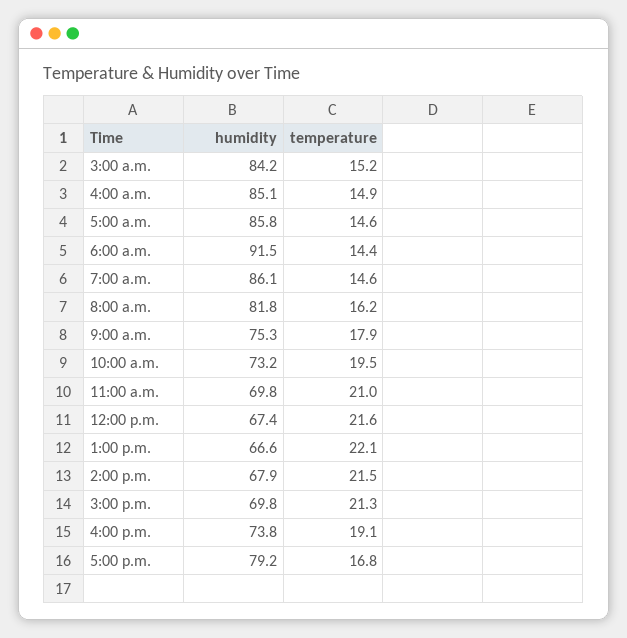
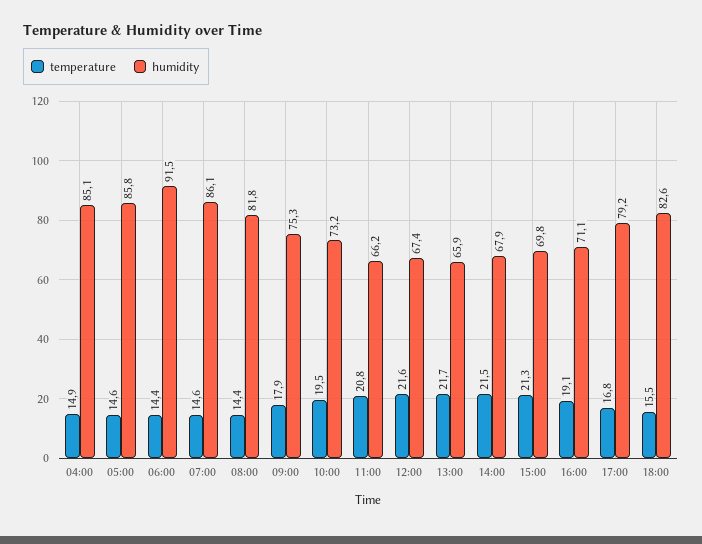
humidity, 3:00 a.m.: 84.2 -> none
temperature, 3:00 a.m.: 15.2 -> none
temperature, 8:00 a.m.: 16.2 -> 14.4
humidity, 11:00 a.m.: 69.8 -> 66.2
temperature, 11:00 a.m.: 21 -> 20.8
humidity, 1:00 p.m.: 66.6 -> 65.9
temperature, 1:00 p.m.: 22.1 -> 21.7
humidity, 4:00 p.m.: 73.8 -> 71.1
temperature, 18:00: none -> 15.5
humidity, 18:00: none -> 82.6

